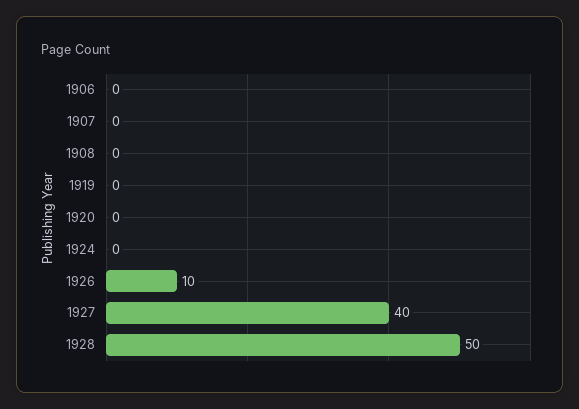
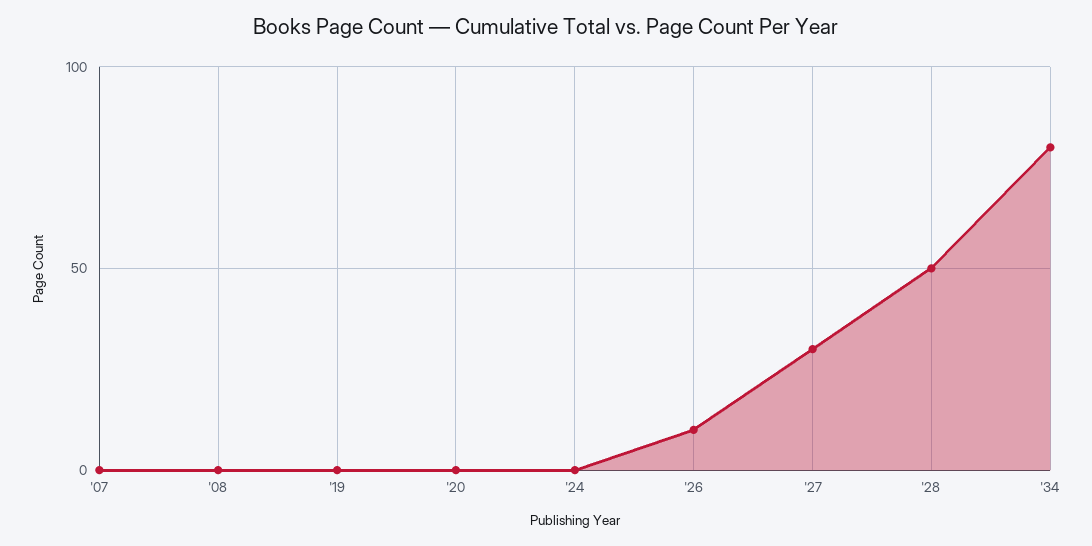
1906: 0 -> none
1927: 40 -> 30
'34: none -> 80

